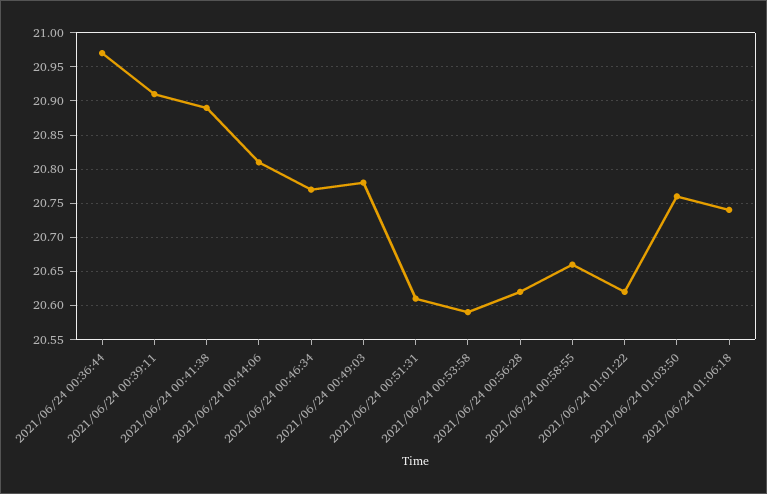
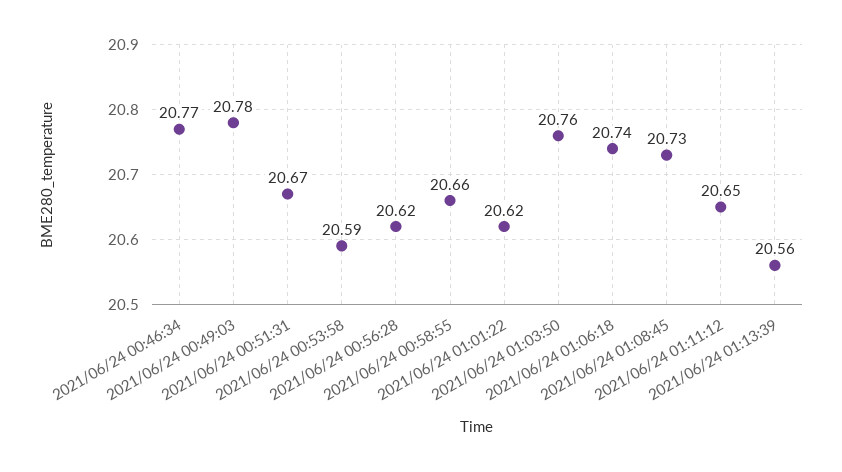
2021/06/24 00:36:44: 20.97 -> none
2021/06/24 00:39:11: 20.91 -> none
2021/06/24 00:41:38: 20.89 -> none
2021/06/24 00:44:06: 20.81 -> none
2021/06/24 00:51:31: 20.61 -> 20.67
2021/06/24 01:08:45: none -> 20.73
2021/06/24 01:11:12: none -> 20.65
2021/06/24 01:13:39: none -> 20.56

